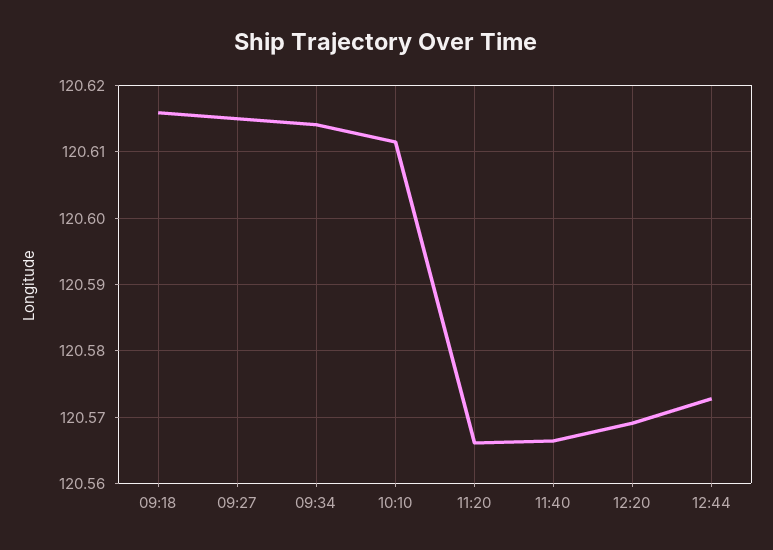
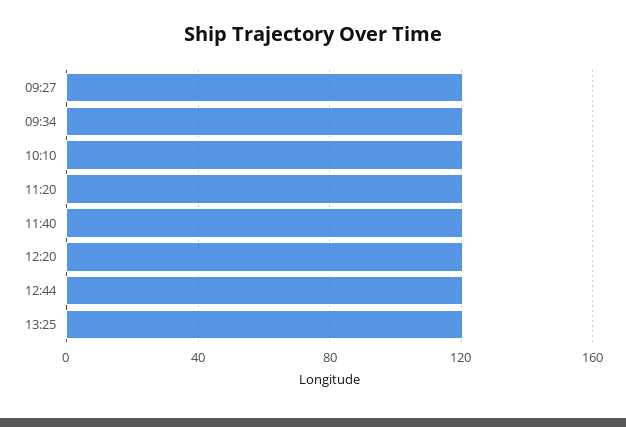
09:18: 120.616 -> none
13:25: none -> 120

